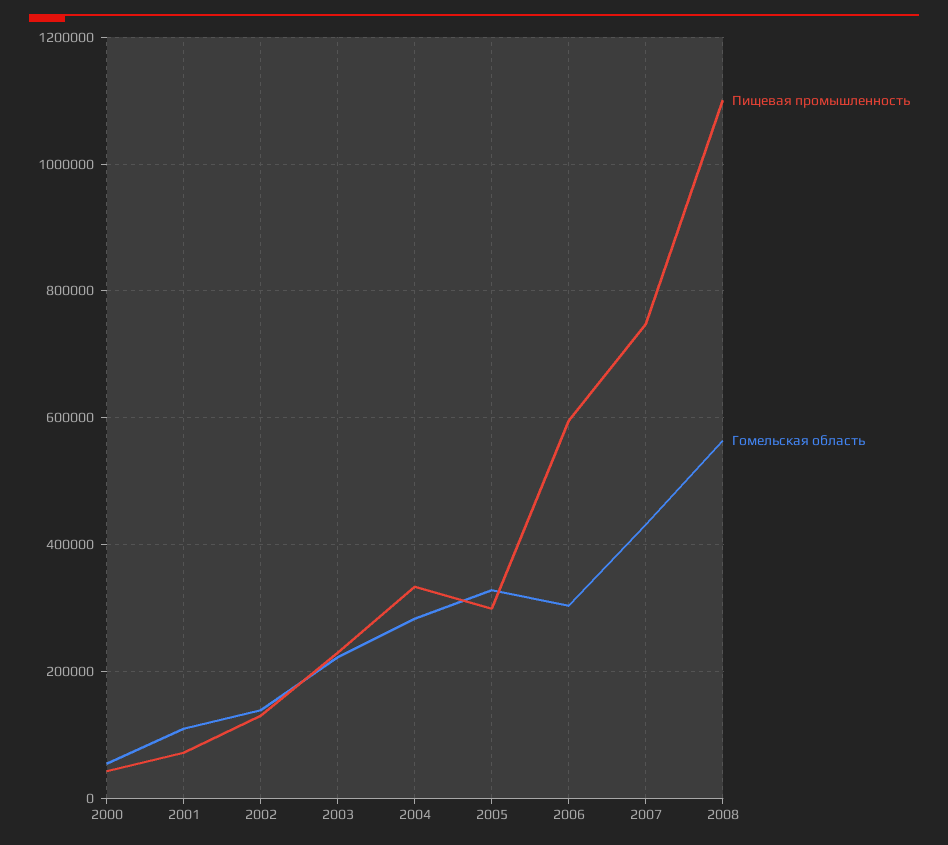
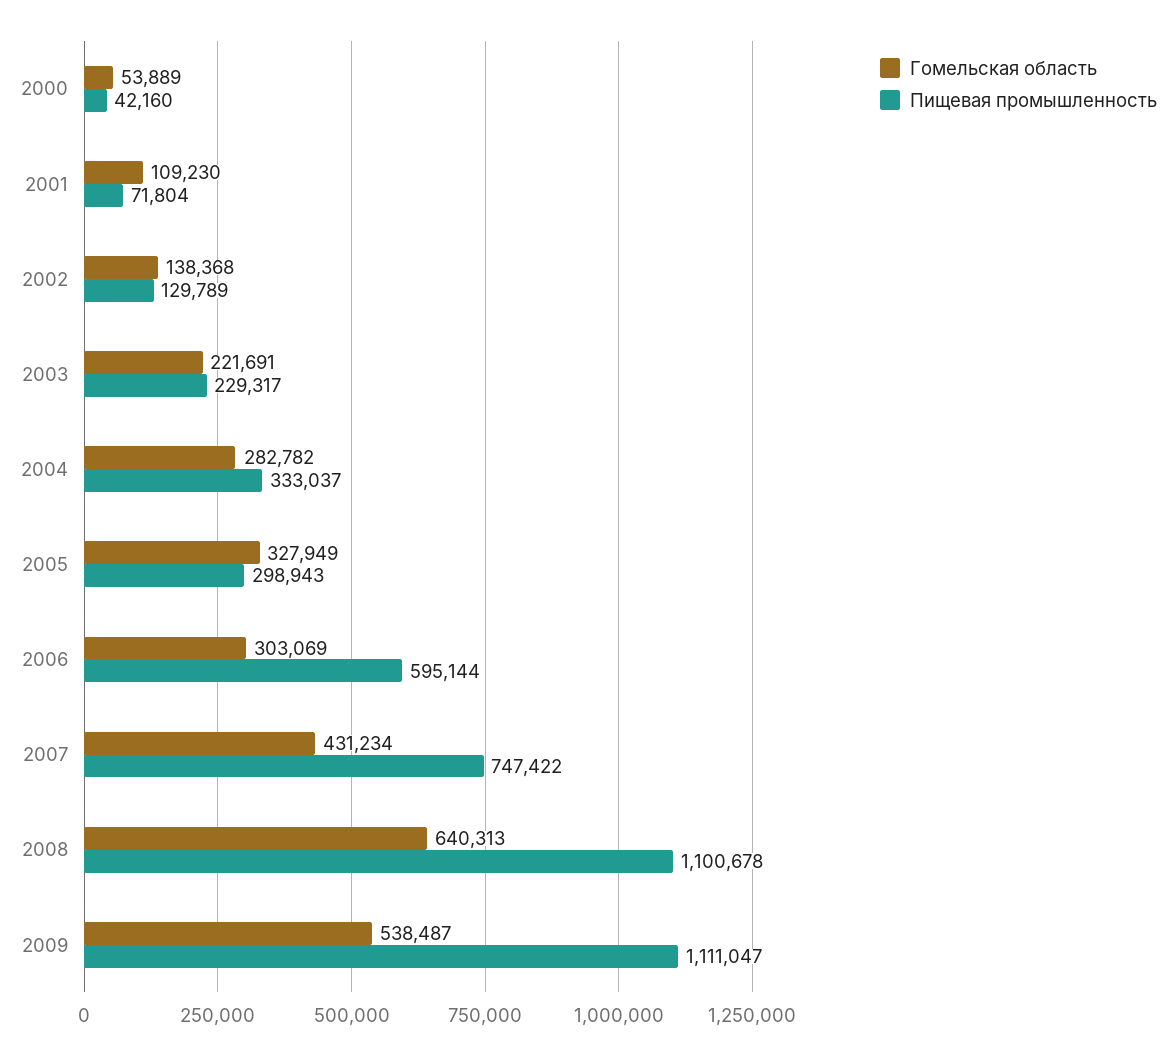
Гомельская область, 2008: 560000 -> 640313
Гомельская область, 2009: none -> 538487
Пищевая промышленность, 2009: none -> 1111047

